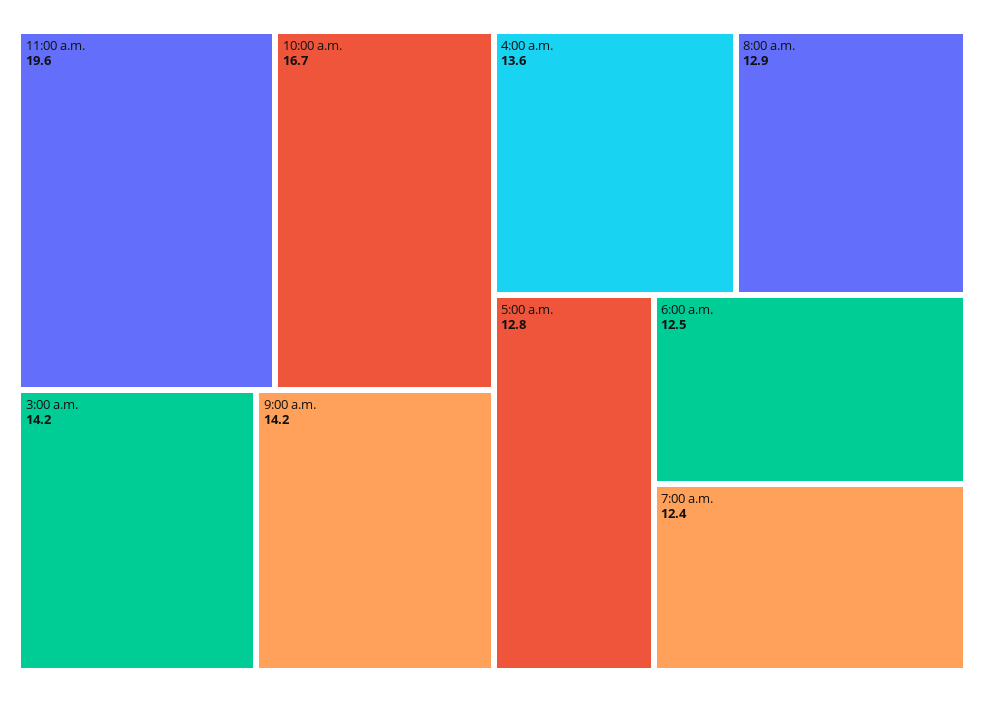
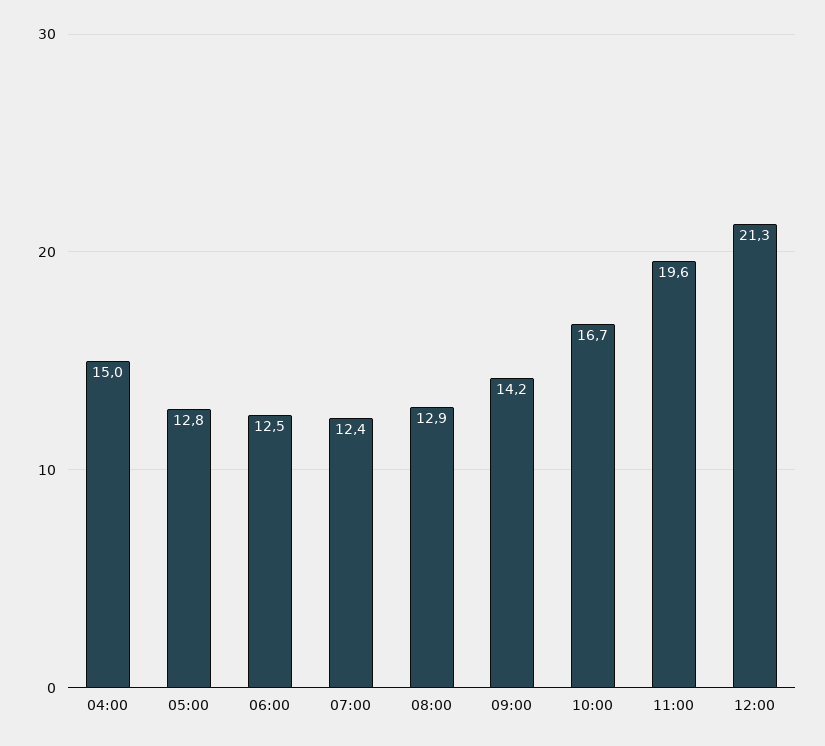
3:00 a.m.: 14.2 -> none
4:00 a.m.: 13.6 -> 15
12:00: none -> 21.3

